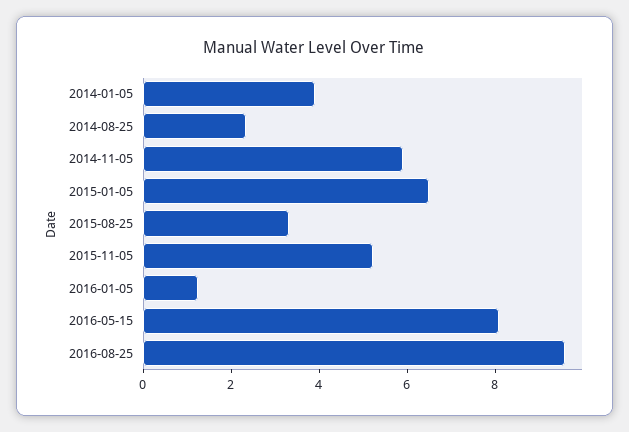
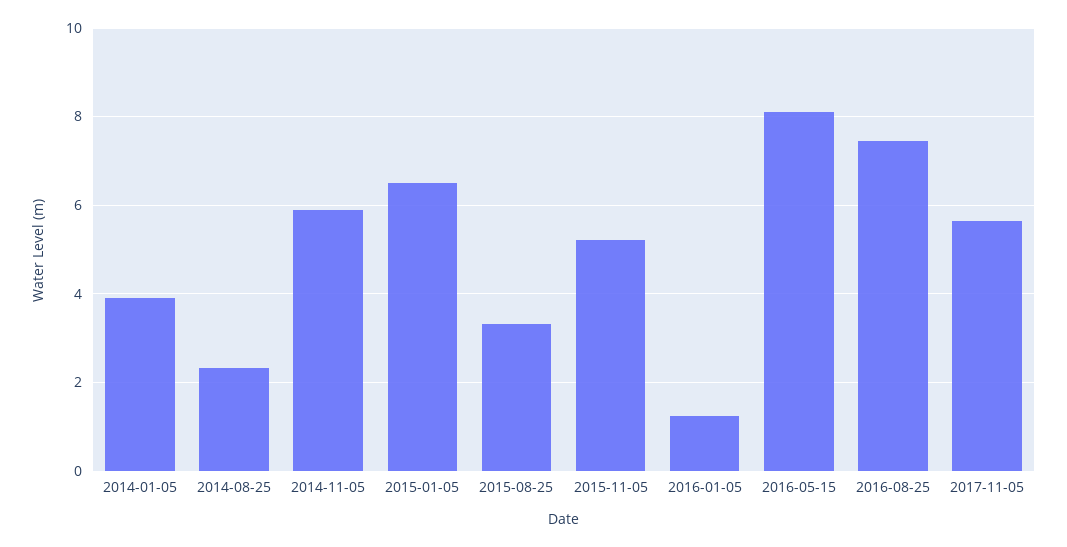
2016-08-25: 9.5 -> 7.4
2017-11-05: none -> 5.6

